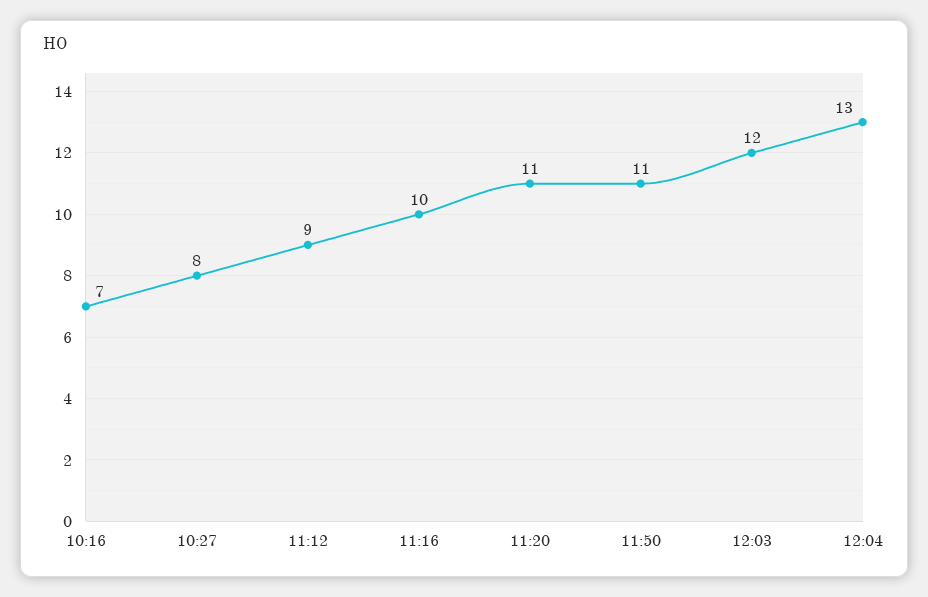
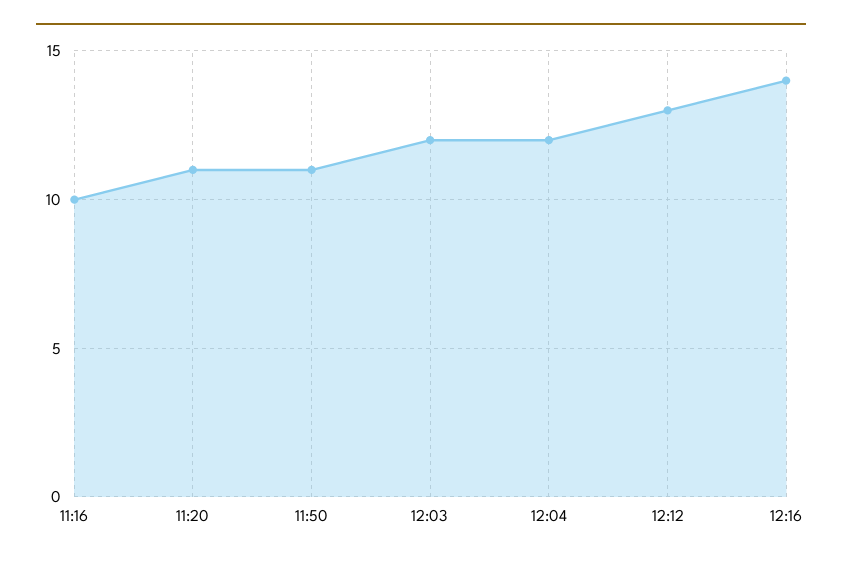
10:16: 7 -> none
10:27: 8 -> none
11:12: 9 -> none
12:04: 13 -> 12
12:12: none -> 13
12:16: none -> 14

